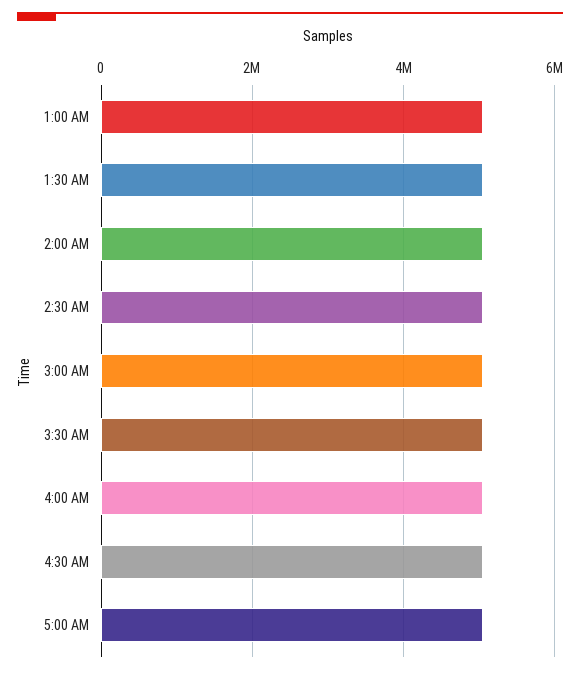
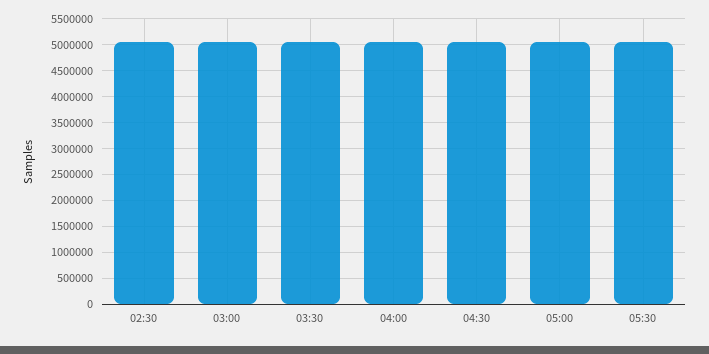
1:00 AM: 5000000 -> none
1:30 AM: 5000000 -> none
2:00 AM: 5000000 -> none
05:30: none -> 5000000

